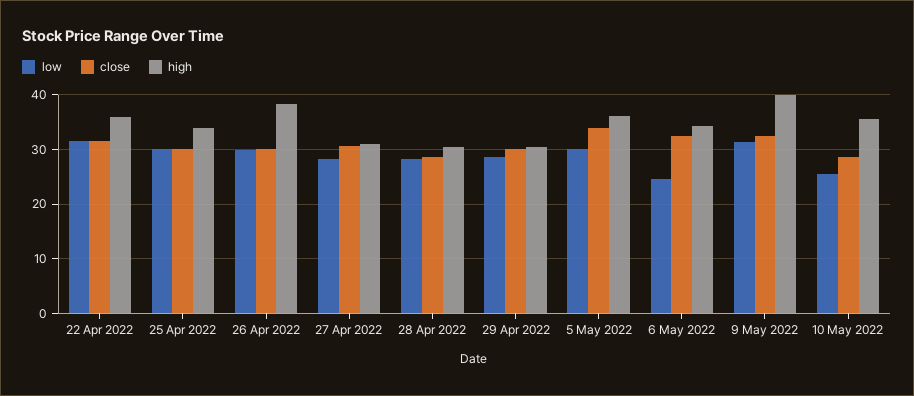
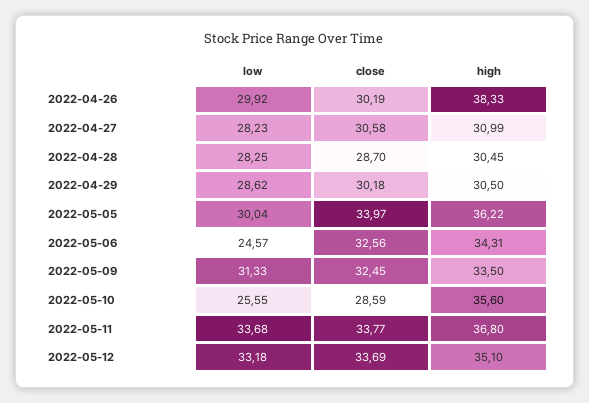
low, 22 Apr 2022: 32 -> none
close, 22 Apr 2022: 32 -> none
high, 22 Apr 2022: 36 -> none
low, 25 Apr 2022: 30 -> none
close, 25 Apr 2022: 30 -> none
high, 25 Apr 2022: 34 -> none
high, 9 May 2022: 40 -> 33.5
low, 2022-05-11: none -> 33.68
close, 2022-05-11: none -> 33.77
high, 2022-05-11: none -> 36.8
low, 2022-05-12: none -> 33.18
close, 2022-05-12: none -> 33.69
high, 2022-05-12: none -> 35.1

